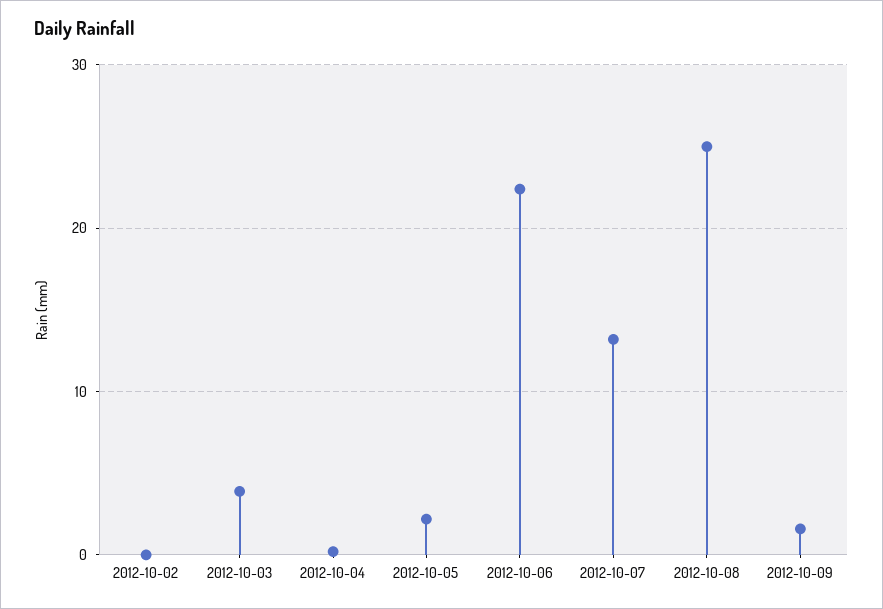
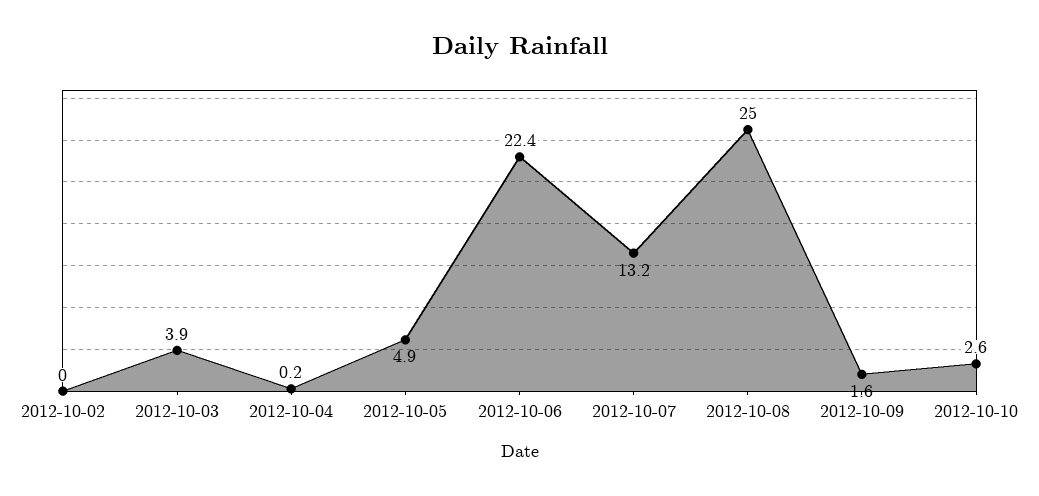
2012-10-05: 2 -> 4.9
2012-10-10: none -> 2.6

